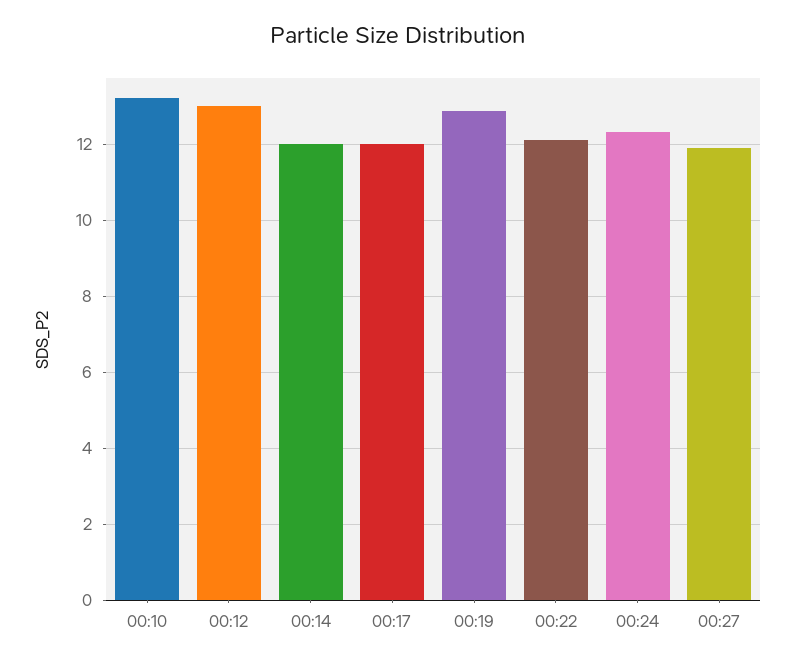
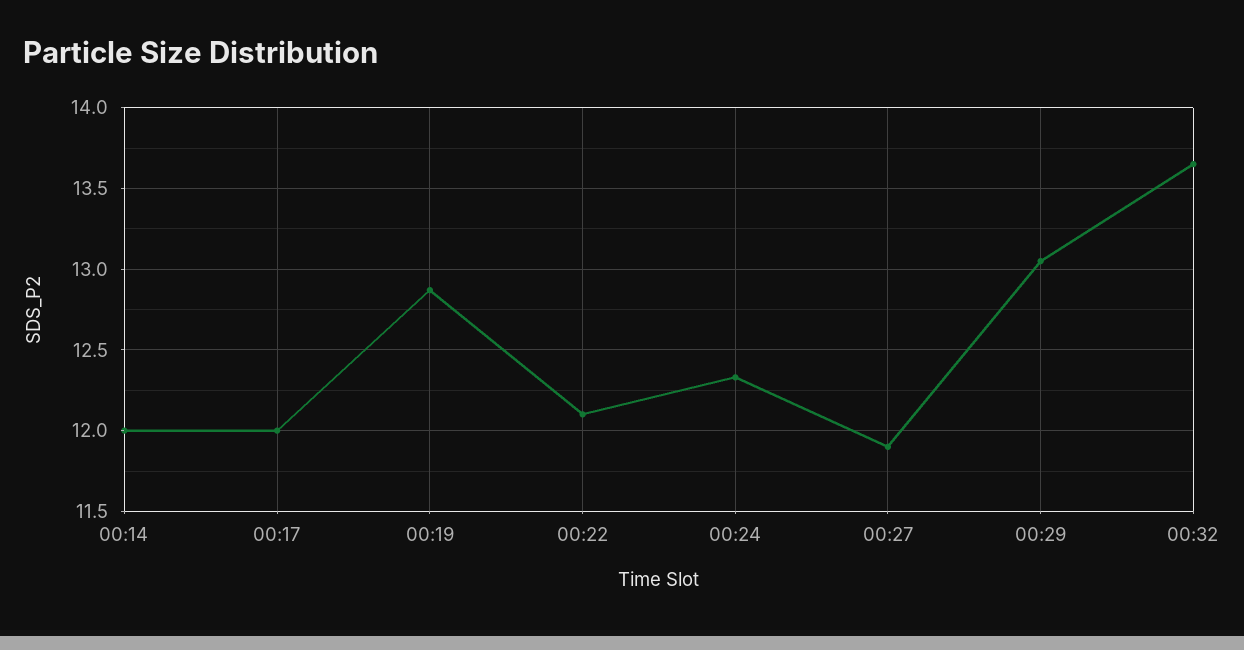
00:10: 13.2 -> none
00:12: 13 -> none
00:29: none -> 13.05
00:32: none -> 13.65

